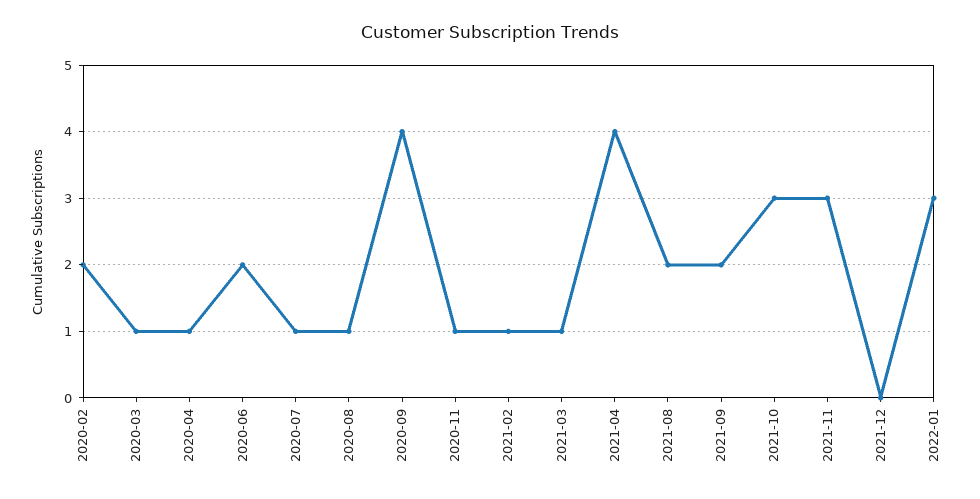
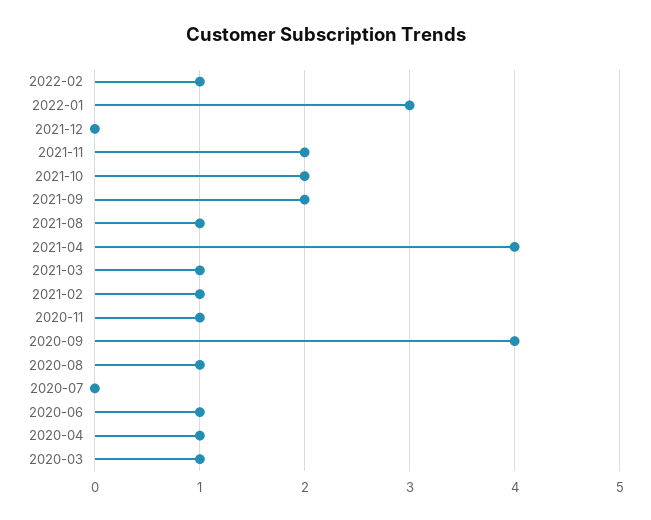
2020-02: 2 -> none
2020-06: 2 -> 1
2020-07: 1 -> 0
2021-08: 2 -> 1
2021-10: 3 -> 2
2021-11: 3 -> 2
2022-02: none -> 1

